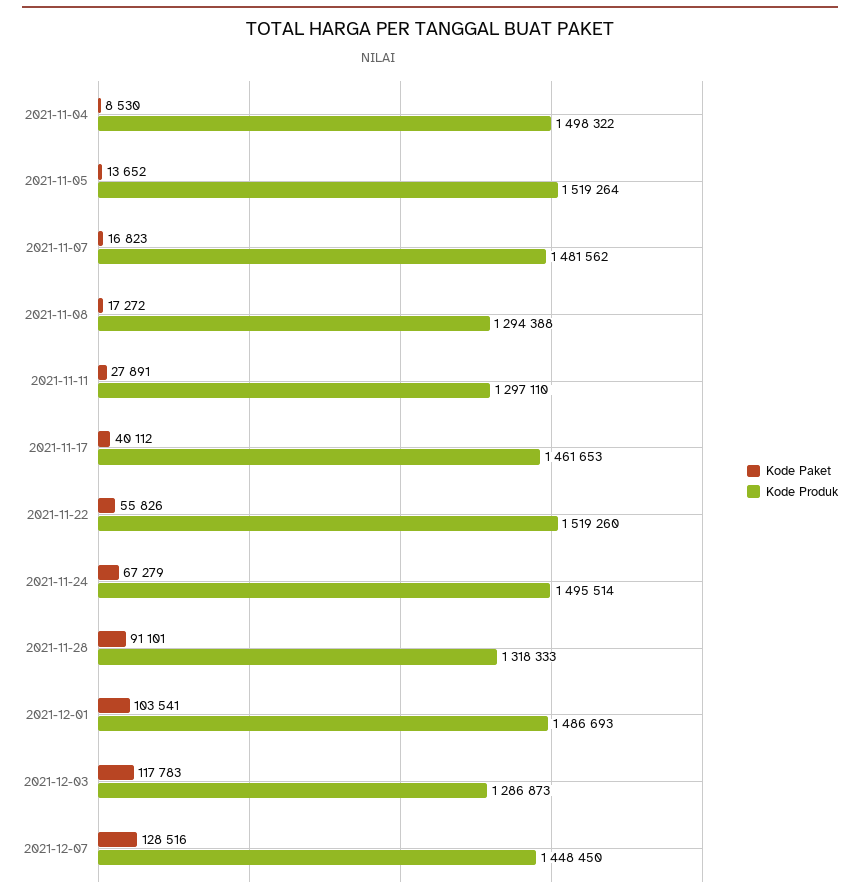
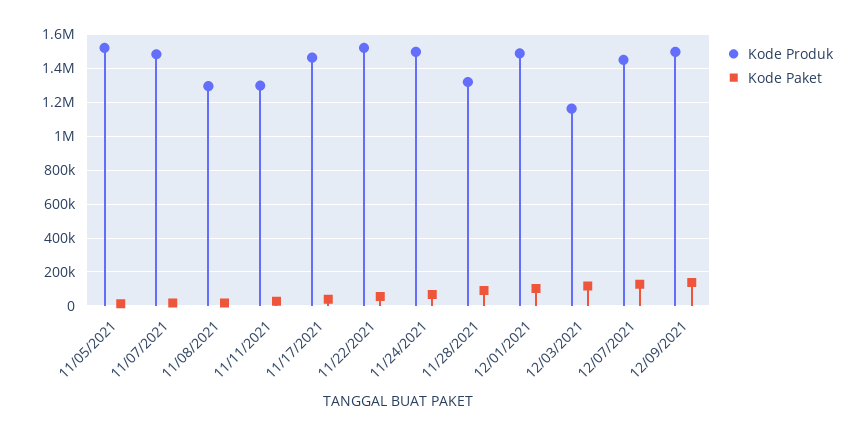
Kode Paket, 2021-11-04: 8530 -> none
Kode Produk, 2021-11-04: 1498322 -> none
Kode Produk, 2021-12-03: 1286873 -> 1150000
Kode Produk, 12/09/2021: none -> 1500000
Kode Paket, 12/09/2021: none -> 150000

